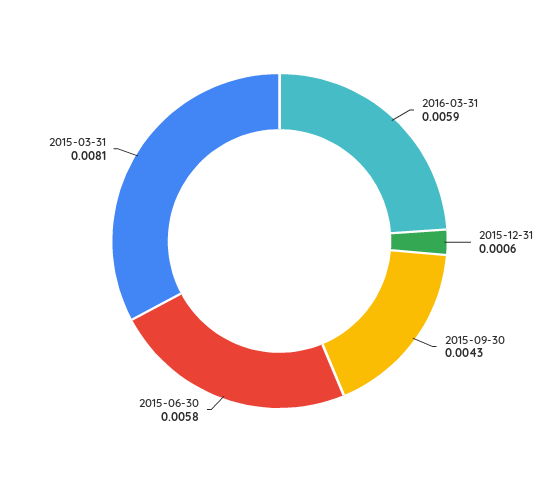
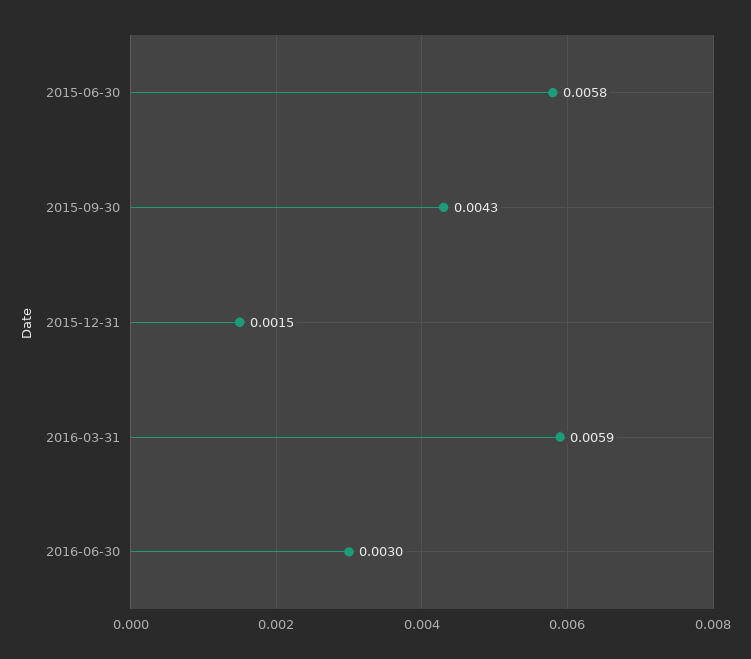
2015-12-31: 0.0006 -> 0.0015
2015-03-31: 0.0081 -> none
2016-06-30: none -> 0.003

